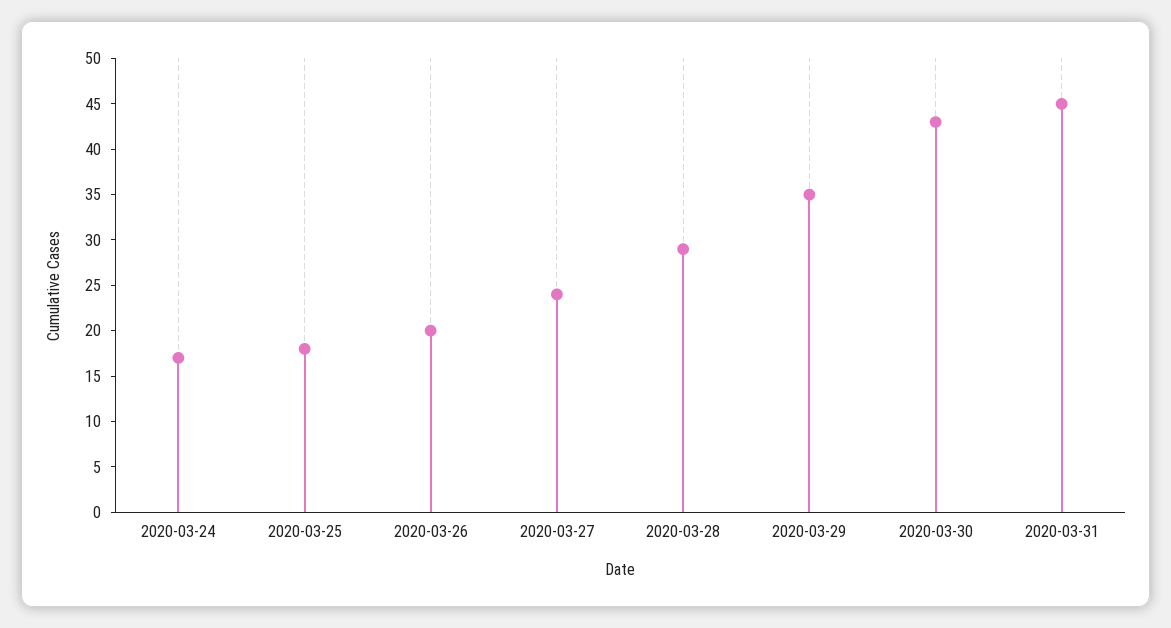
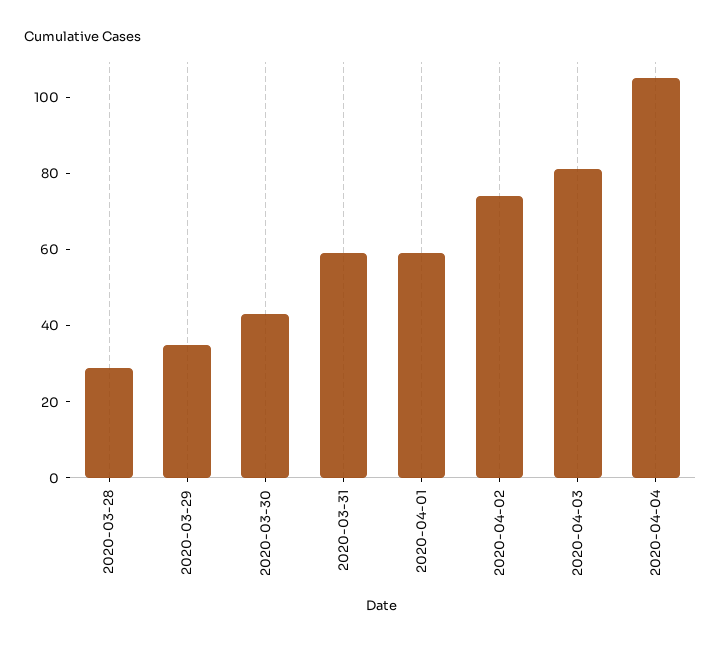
2020-03-24: 17 -> none
2020-03-25: 18 -> none
2020-03-26: 20 -> none
2020-03-27: 24 -> none
2020-03-31: 45 -> 60
2020-04-01: none -> 60
2020-04-02: none -> 75
2020-04-03: none -> 80
2020-04-04: none -> 105

